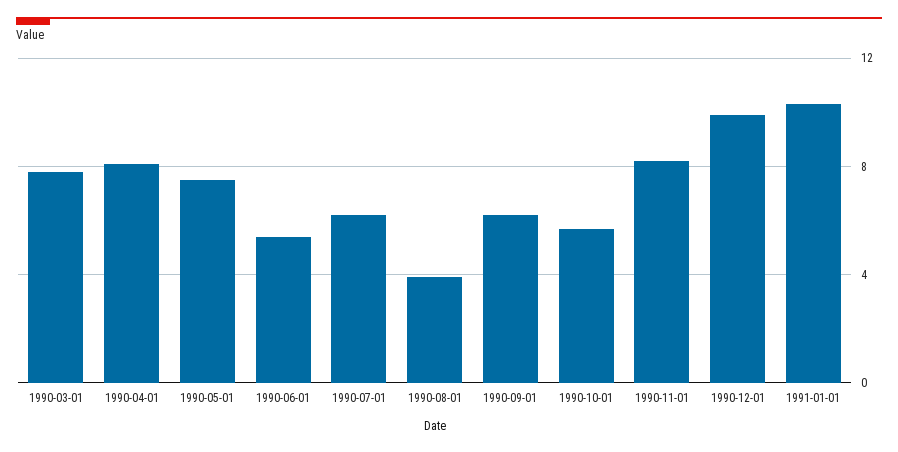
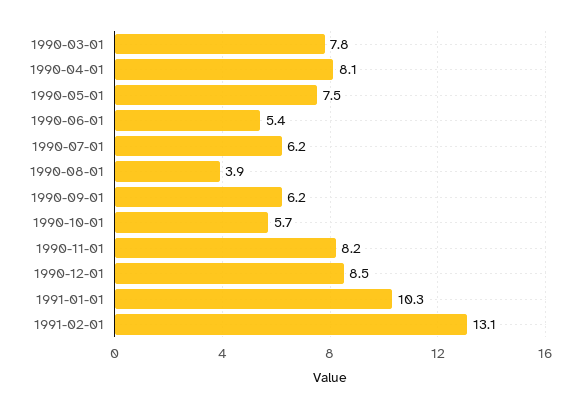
1990-12-01: 10 -> 8.5
1991-02-01: none -> 13.1

